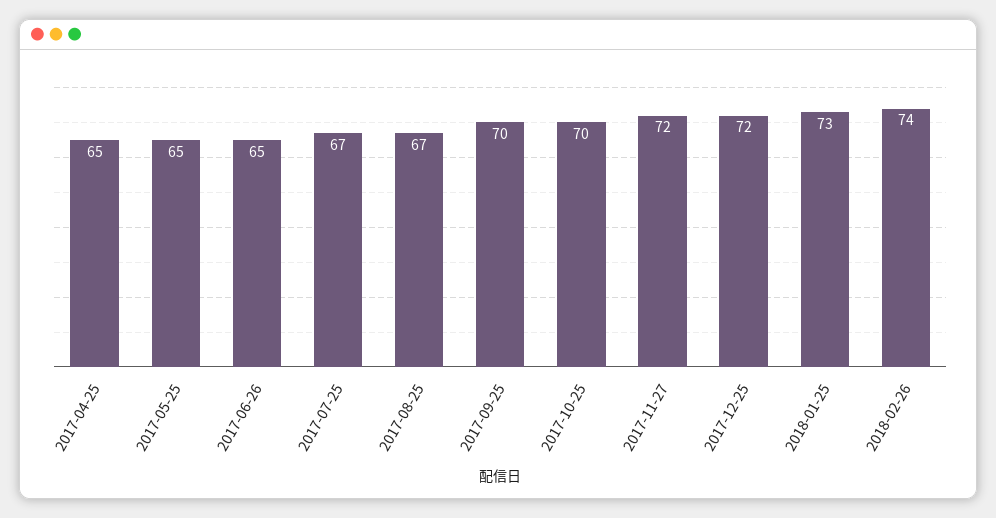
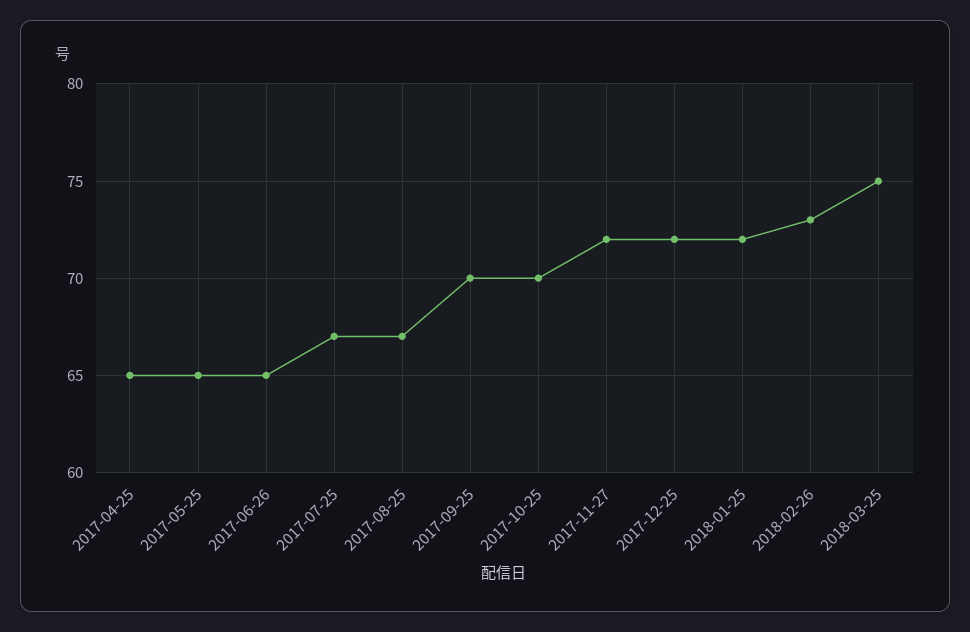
2018-01-25: 73 -> 72
2018-02-26: 74 -> 73
2018-03-25: none -> 75

